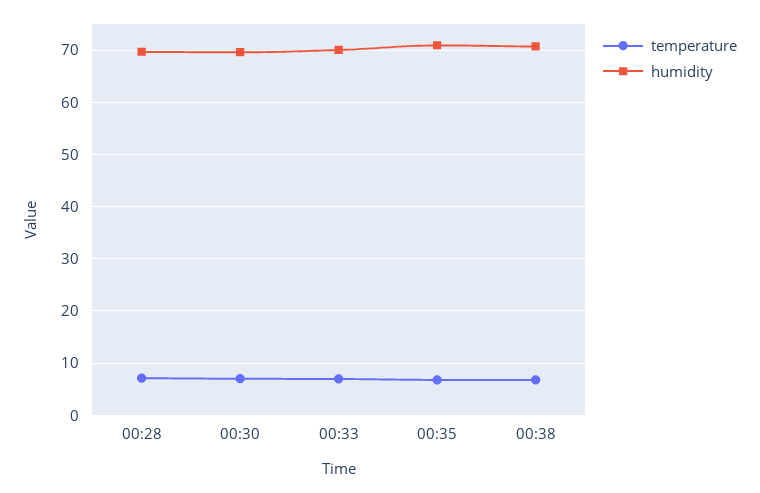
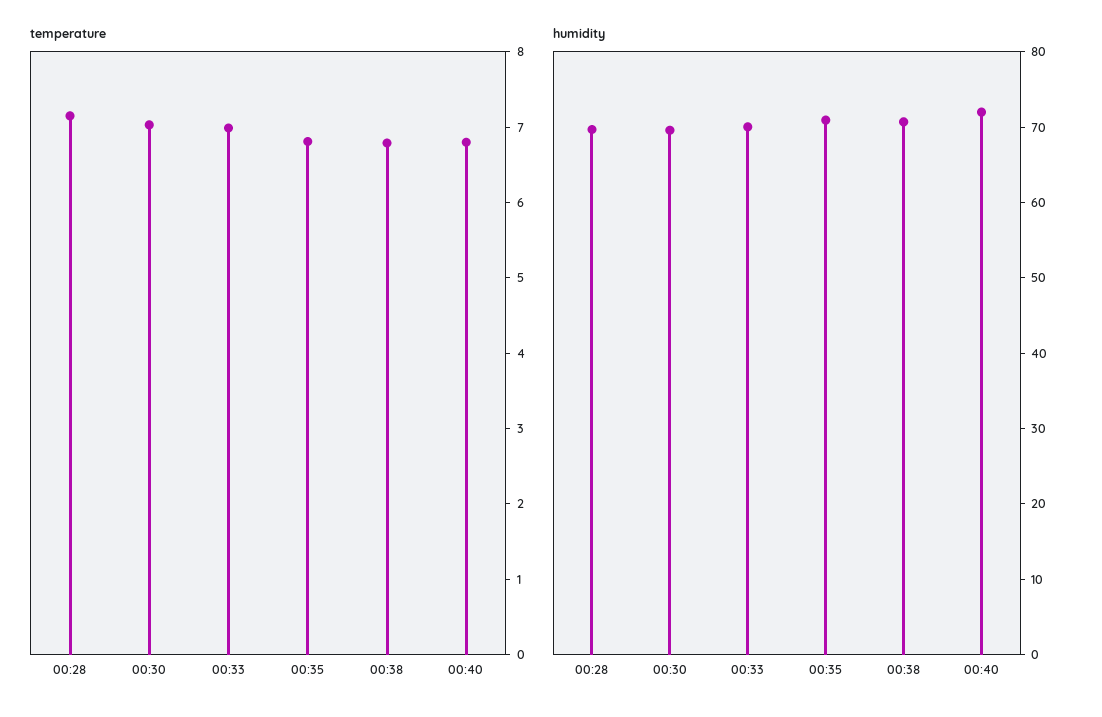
temperature, 00:40: none -> 6.8
humidity, 00:40: none -> 72

